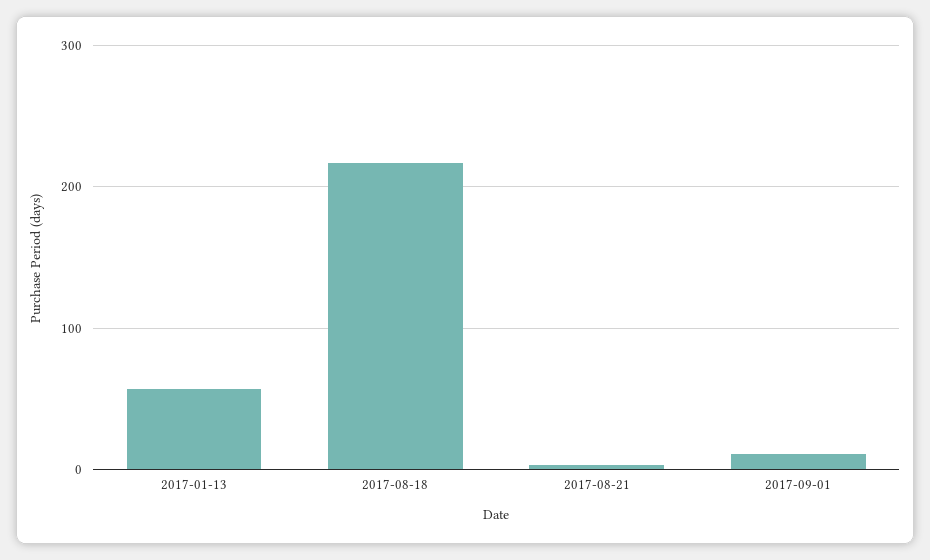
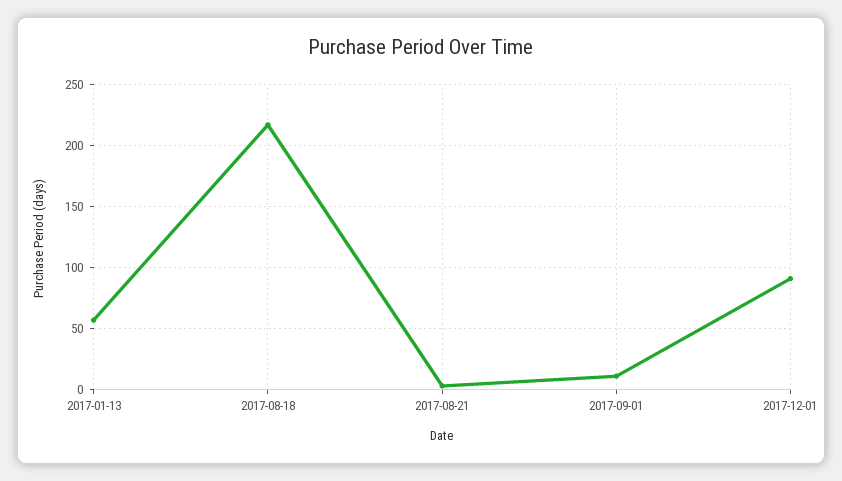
2017-12-01: none -> 90

